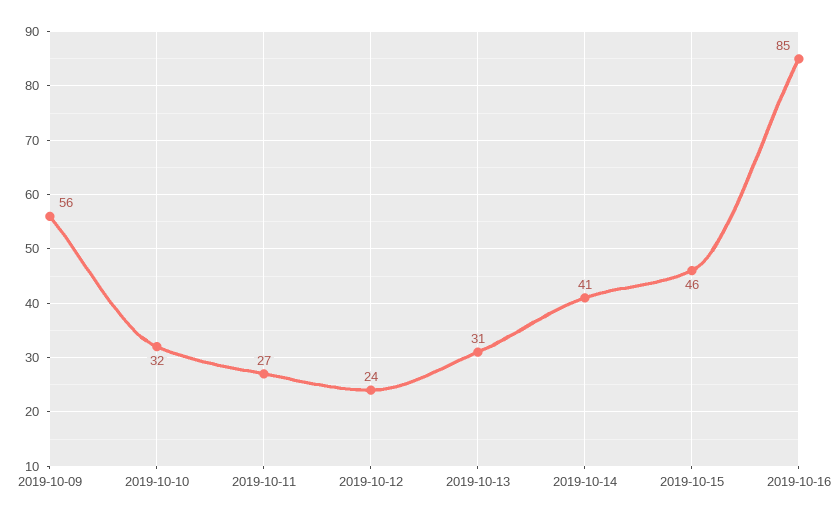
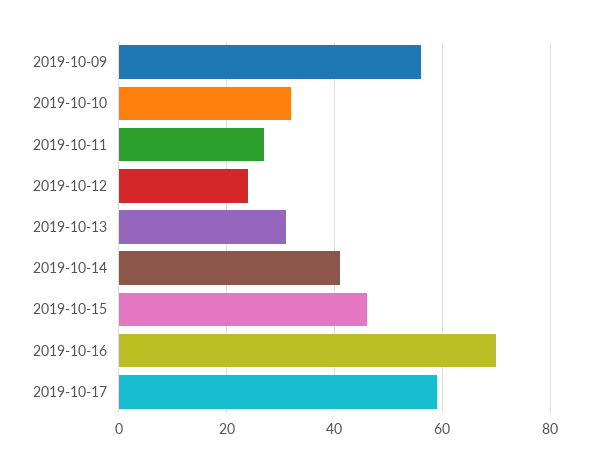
2019-10-16: 85 -> 70
2019-10-17: none -> 60

